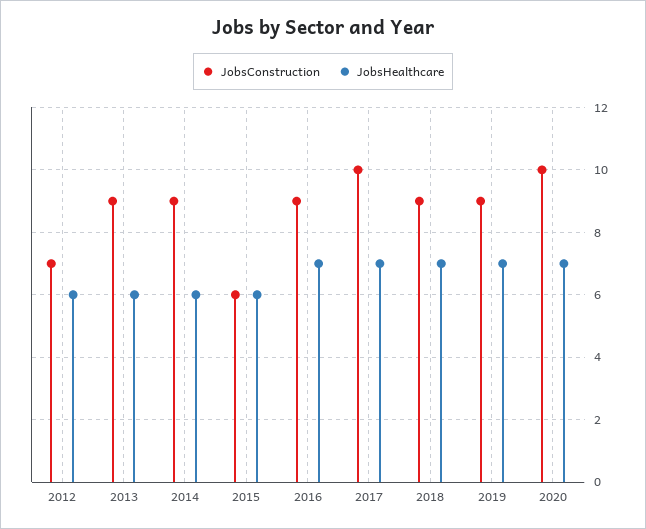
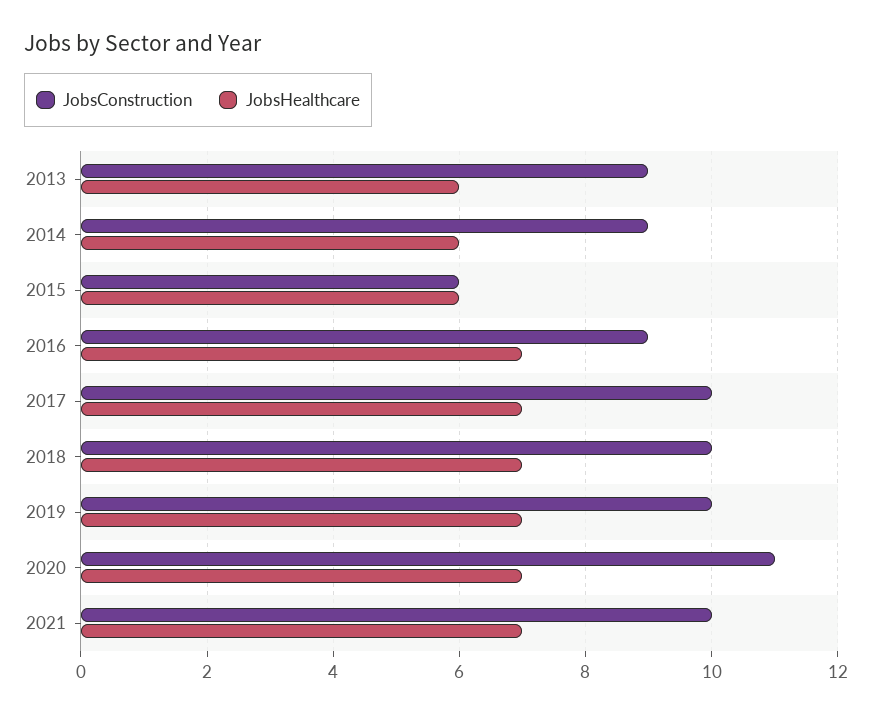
JobsConstruction, 2012: 7 -> none
JobsHealthcare, 2012: 6 -> none
JobsConstruction, 2018: 9 -> 10
JobsConstruction, 2019: 9 -> 10
JobsConstruction, 2020: 10 -> 11
JobsConstruction, 2021: none -> 10
JobsHealthcare, 2021: none -> 7

